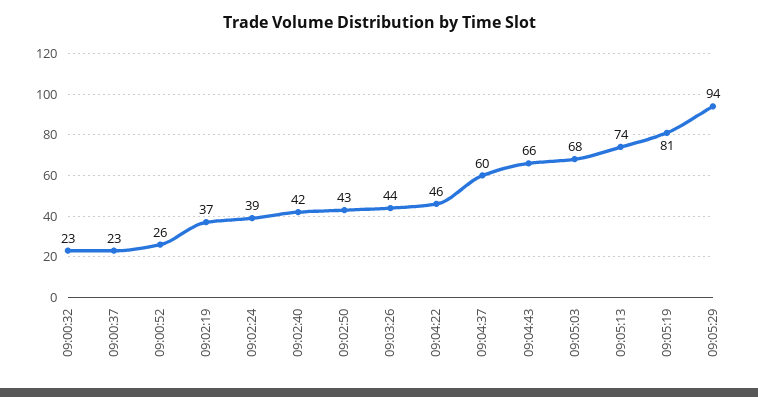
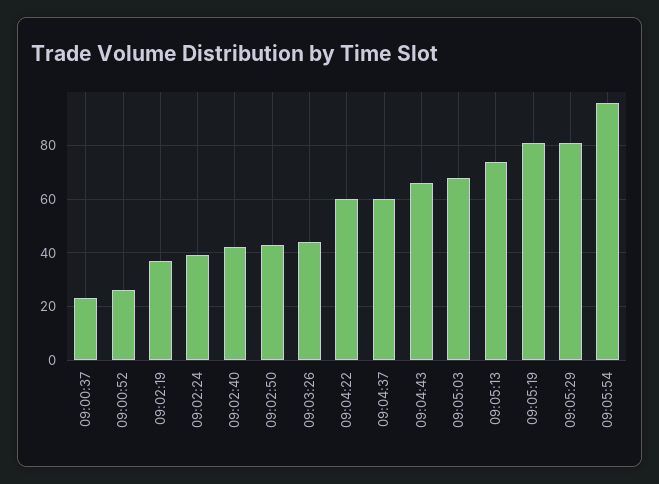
09:00:32: 23 -> none
09:04:22: 46 -> 60
09:05:29: 94 -> 80
09:05:54: none -> 95

